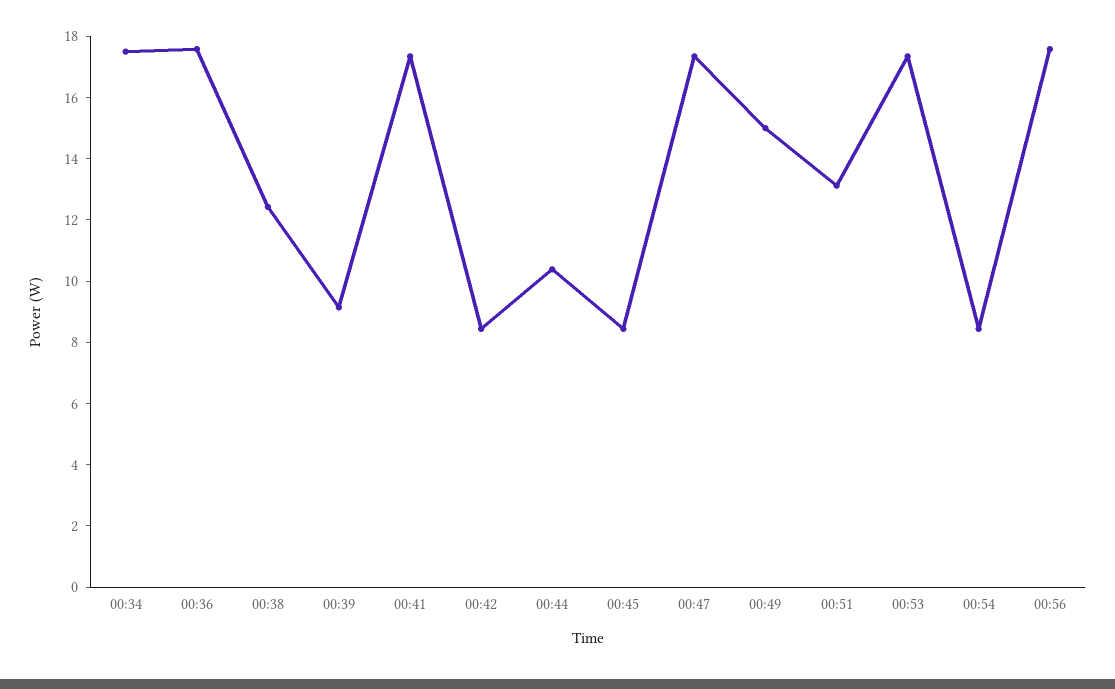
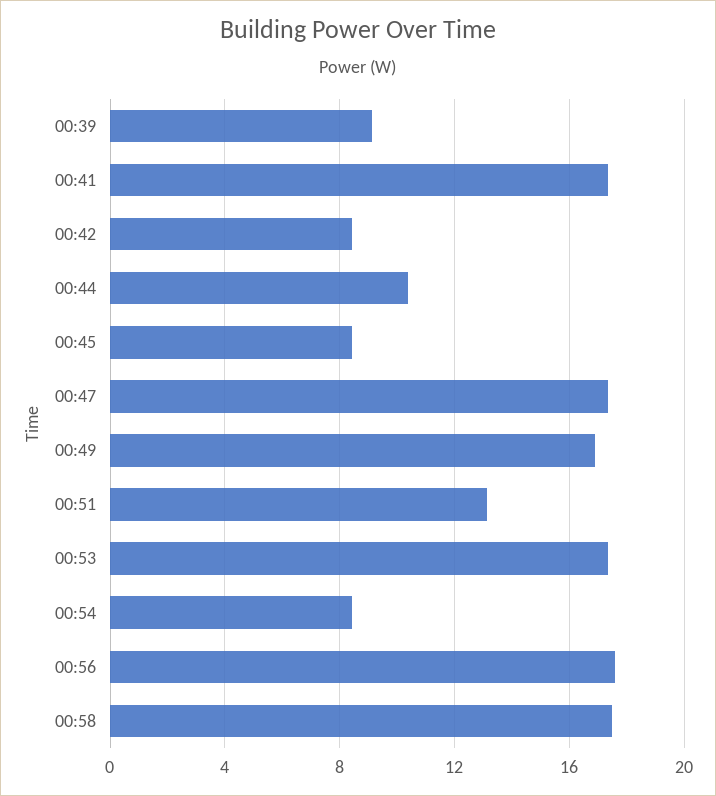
00:34: 17.5 -> none
00:36: 17.5 -> none
00:38: 12.5 -> none
00:49: 15 -> 17
00:58: none -> 17.5

